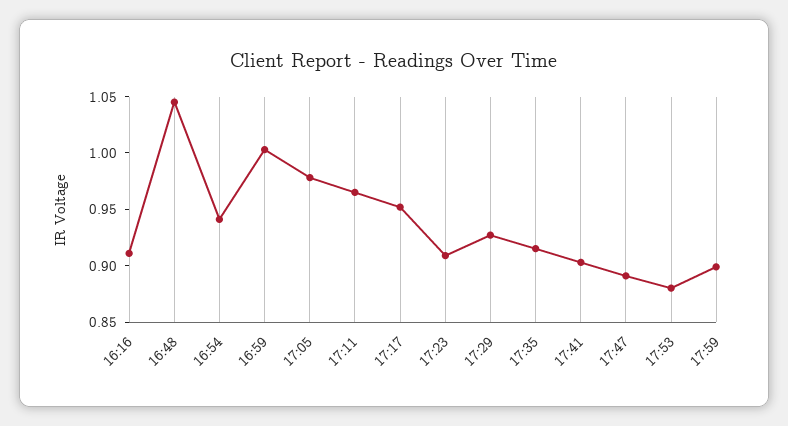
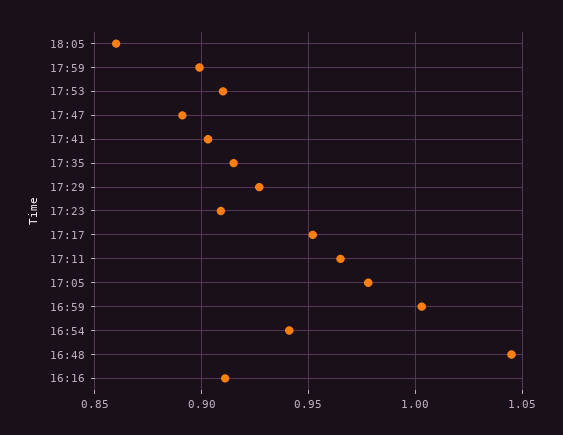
17:53: 0.88 -> 0.91
18:05: none -> 0.86

